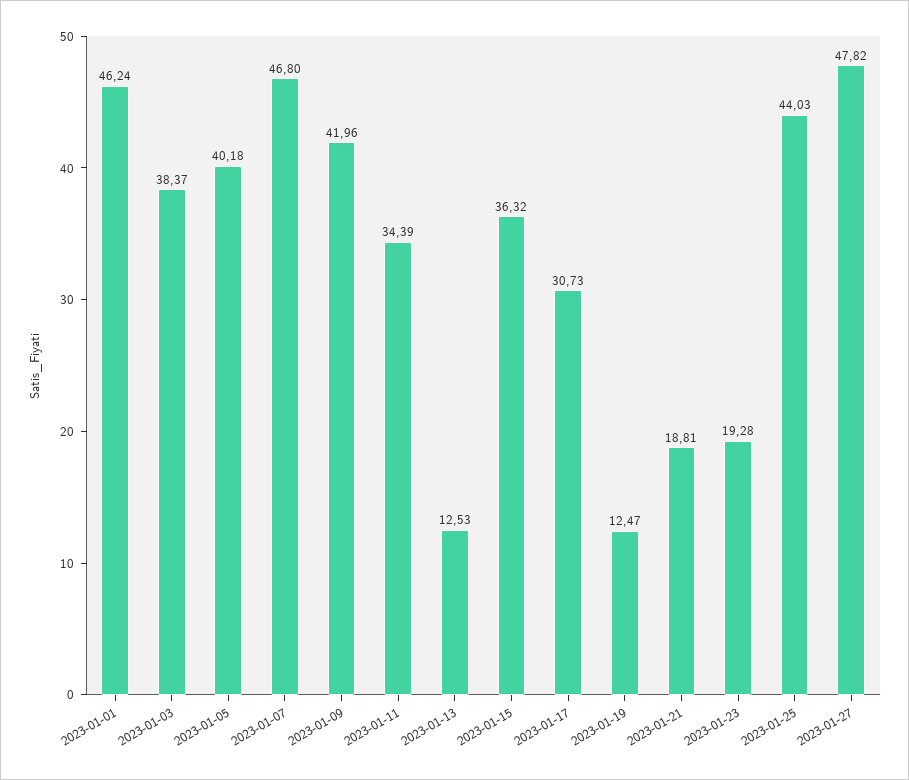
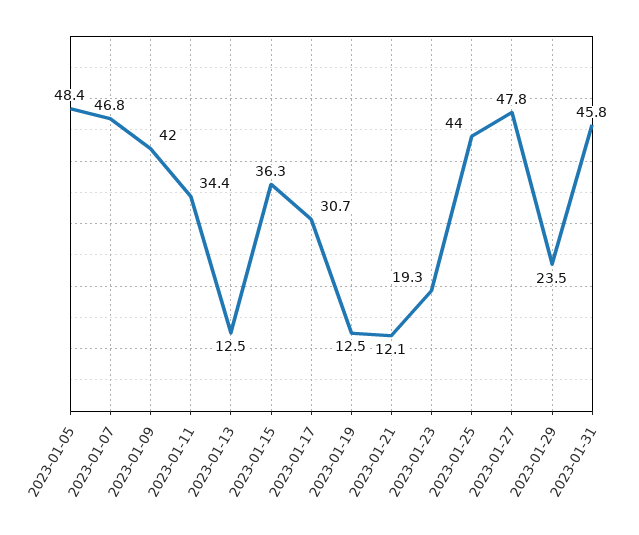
2023-01-01: 46.24 -> none
2023-01-03: 38.37 -> none
2023-01-05: 40.18 -> 48.4
2023-01-21: 18.81 -> 12.1
2023-01-29: none -> 23.5
2023-01-31: none -> 45.8

